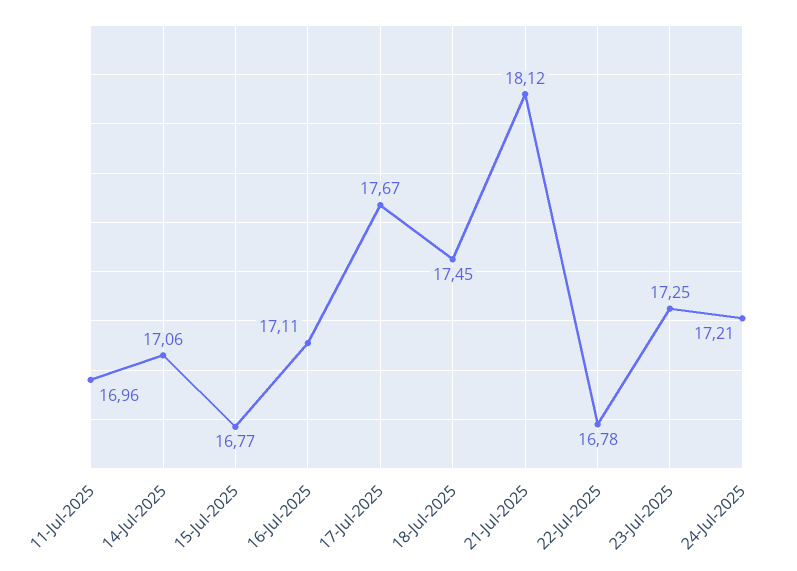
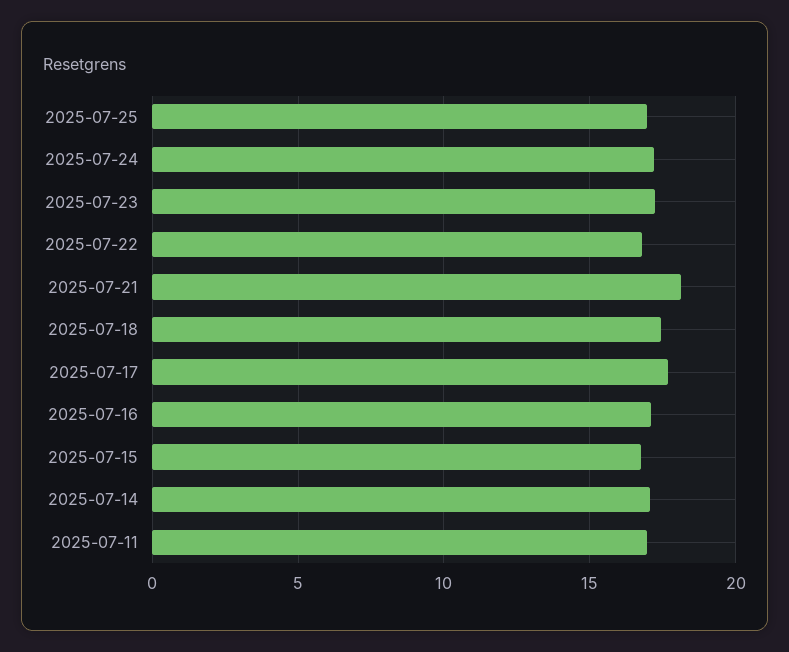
2025-07-25: none -> 17

